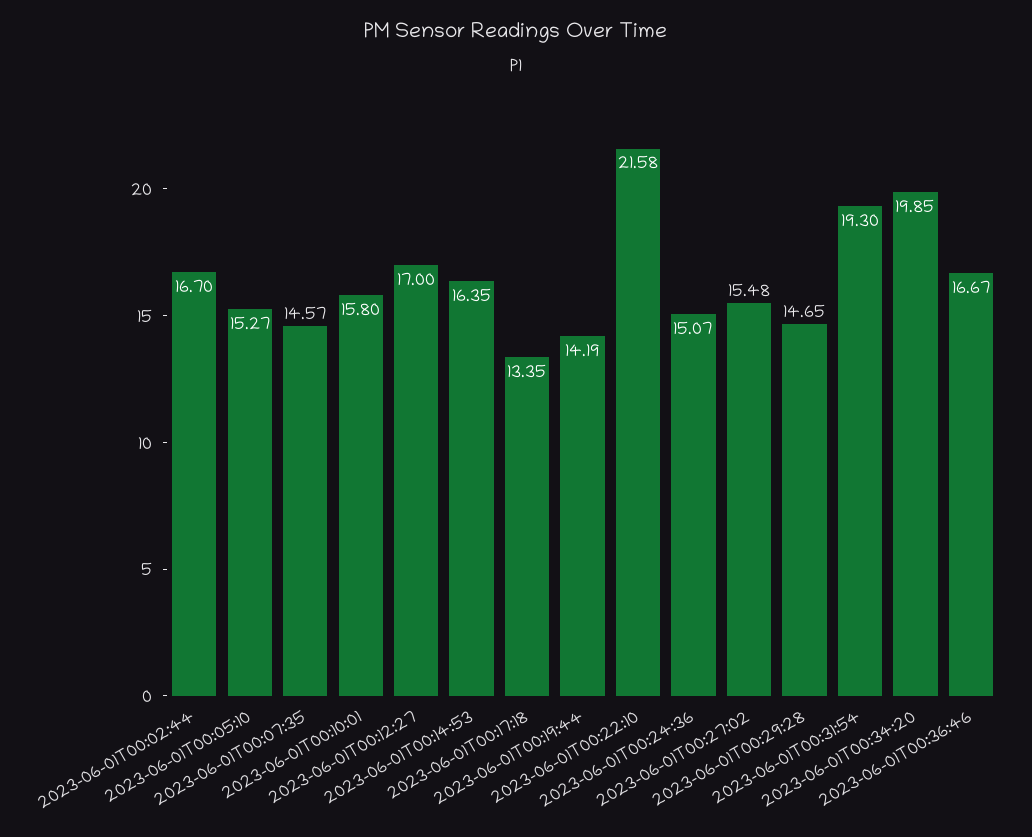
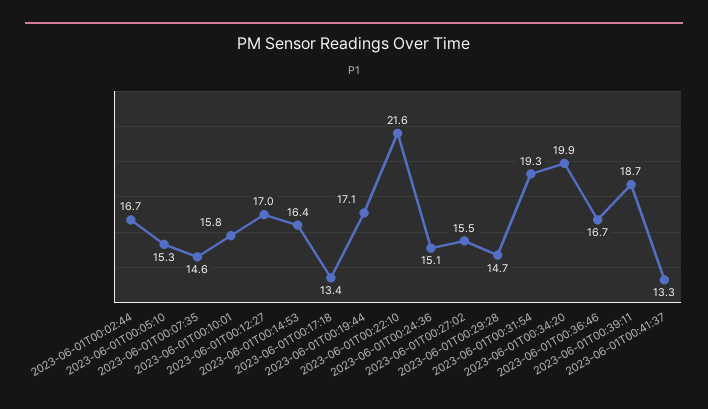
2023-06-01T00:19:44: 14.19 -> 17.1
2023-06-01T00:39:11: none -> 18.7
2023-06-01T00:41:37: none -> 13.3

